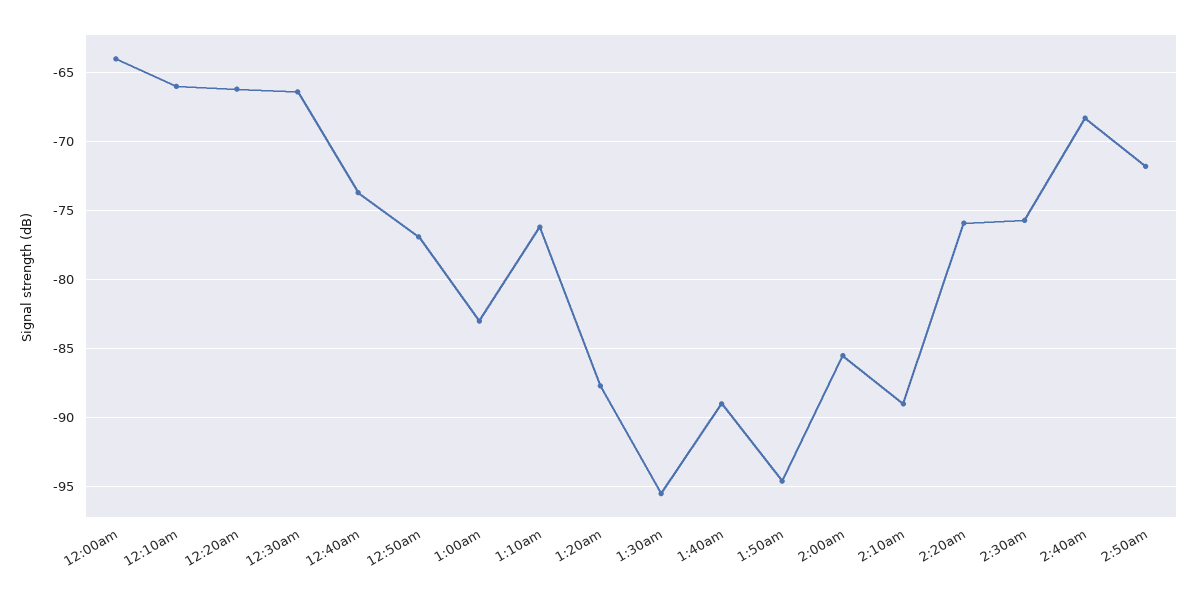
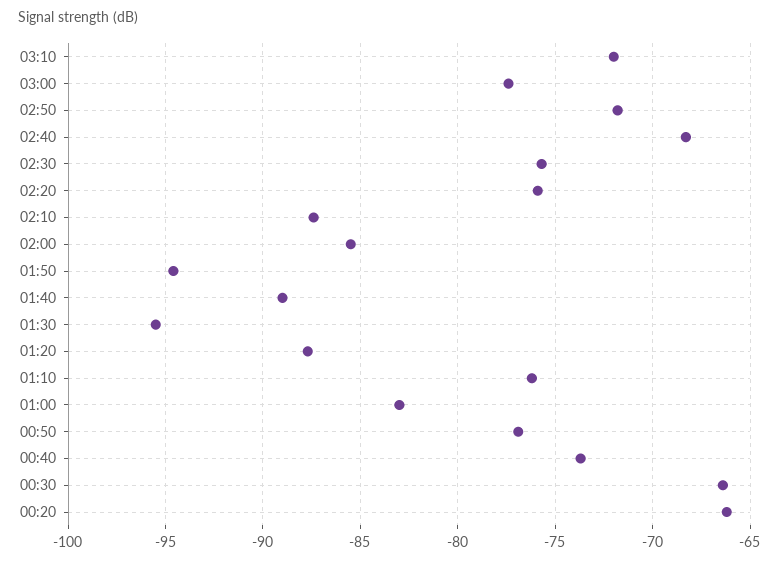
12:00am: -64 -> none
12:10am: -66 -> none
2:10am: -89 -> -87.5
03:10: none -> -72
03:00: none -> -77.5

